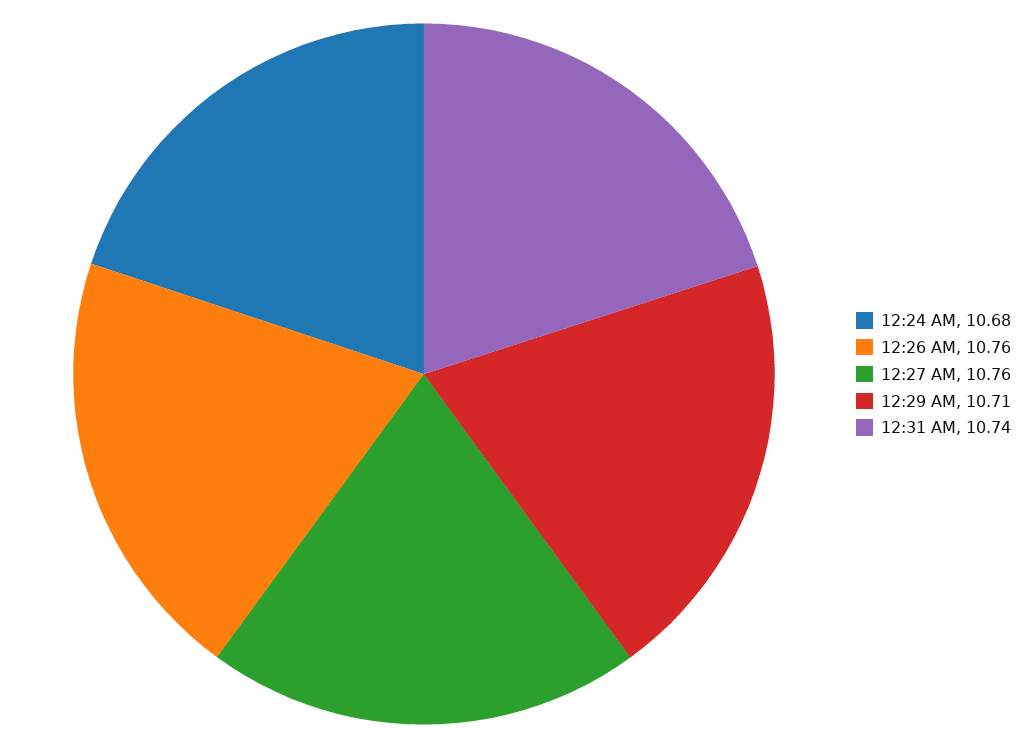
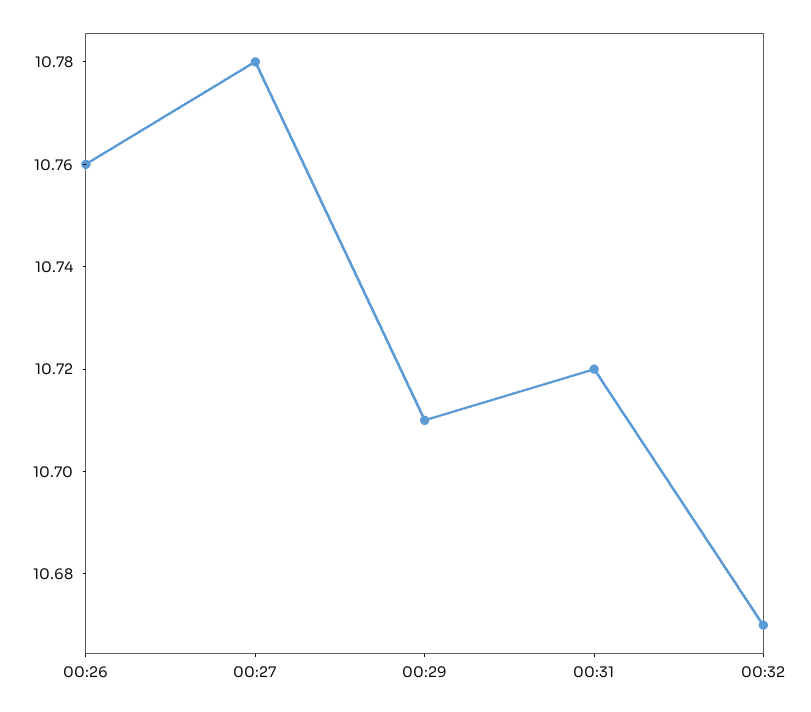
12:24 AM: 10.68 -> none
12:27 AM: 10.76 -> 10.78
12:31 AM: 10.74 -> 10.72
00:32: none -> 10.67

